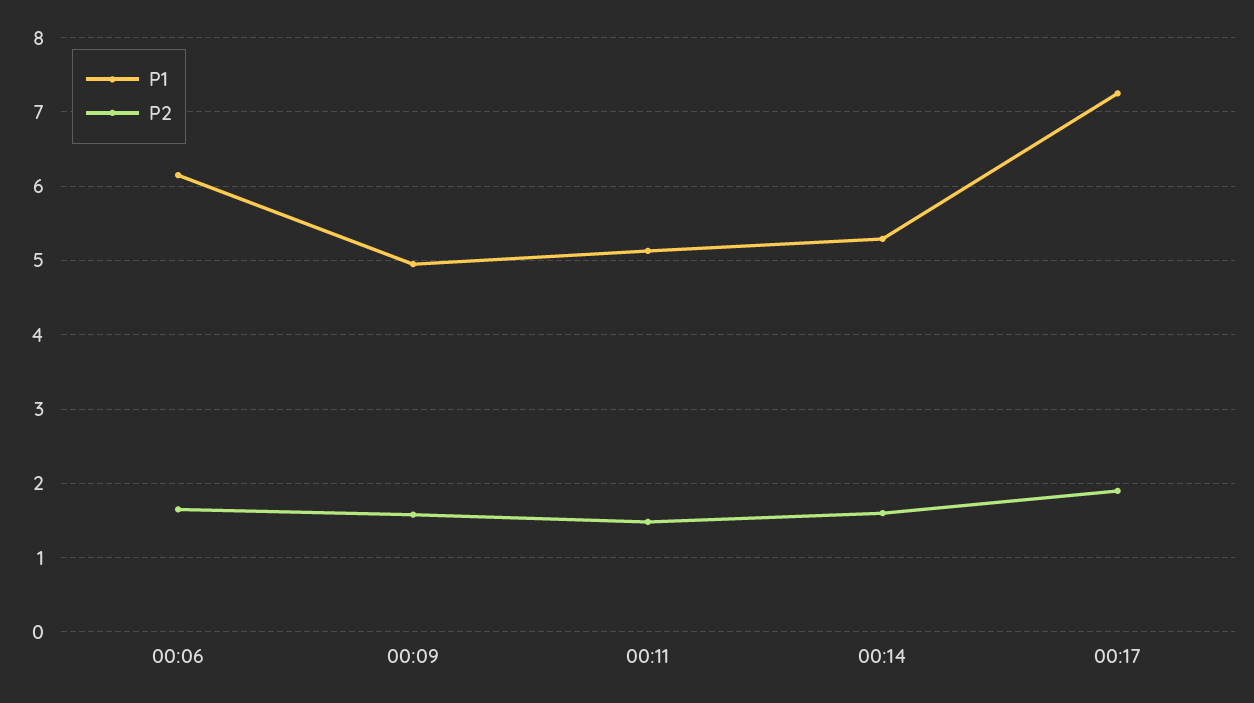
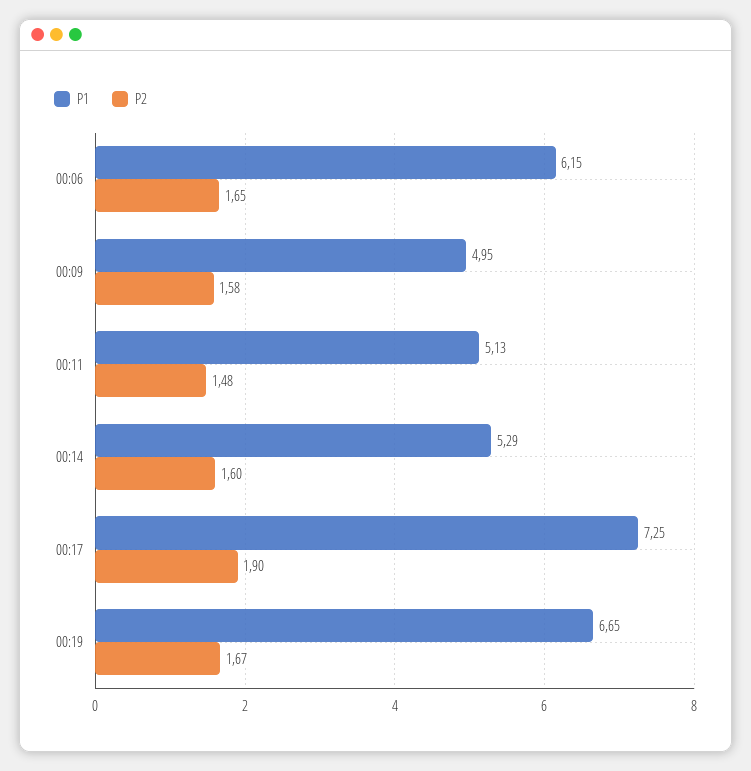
P1, 00:19: none -> 6.65
P2, 00:19: none -> 1.67

